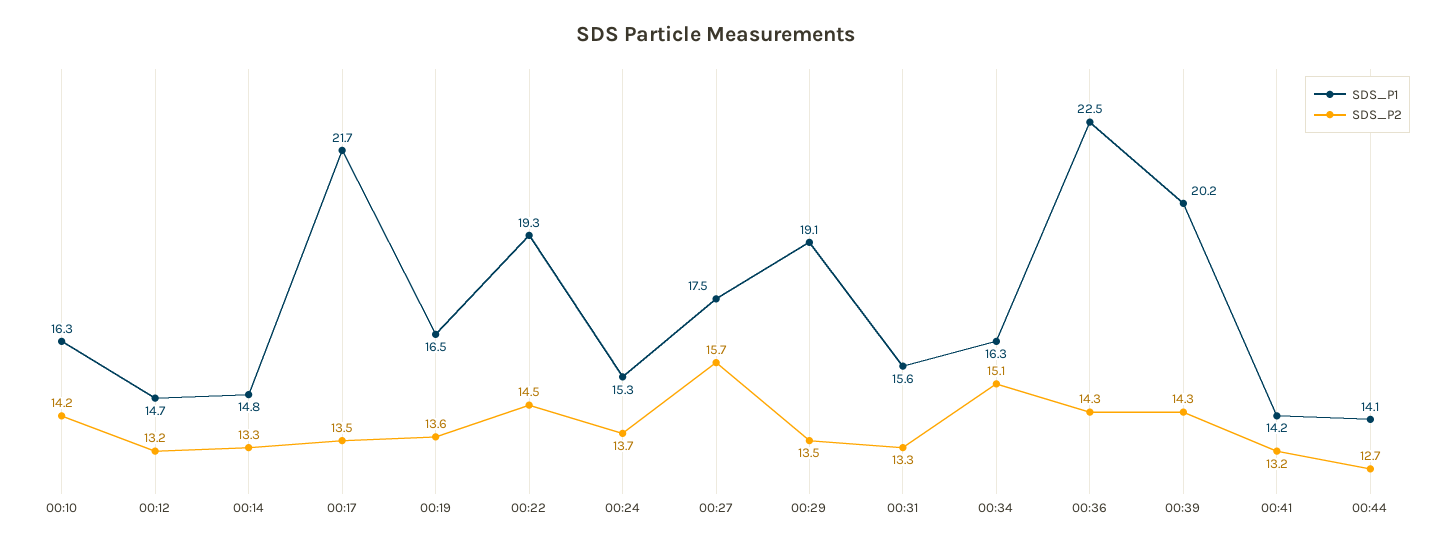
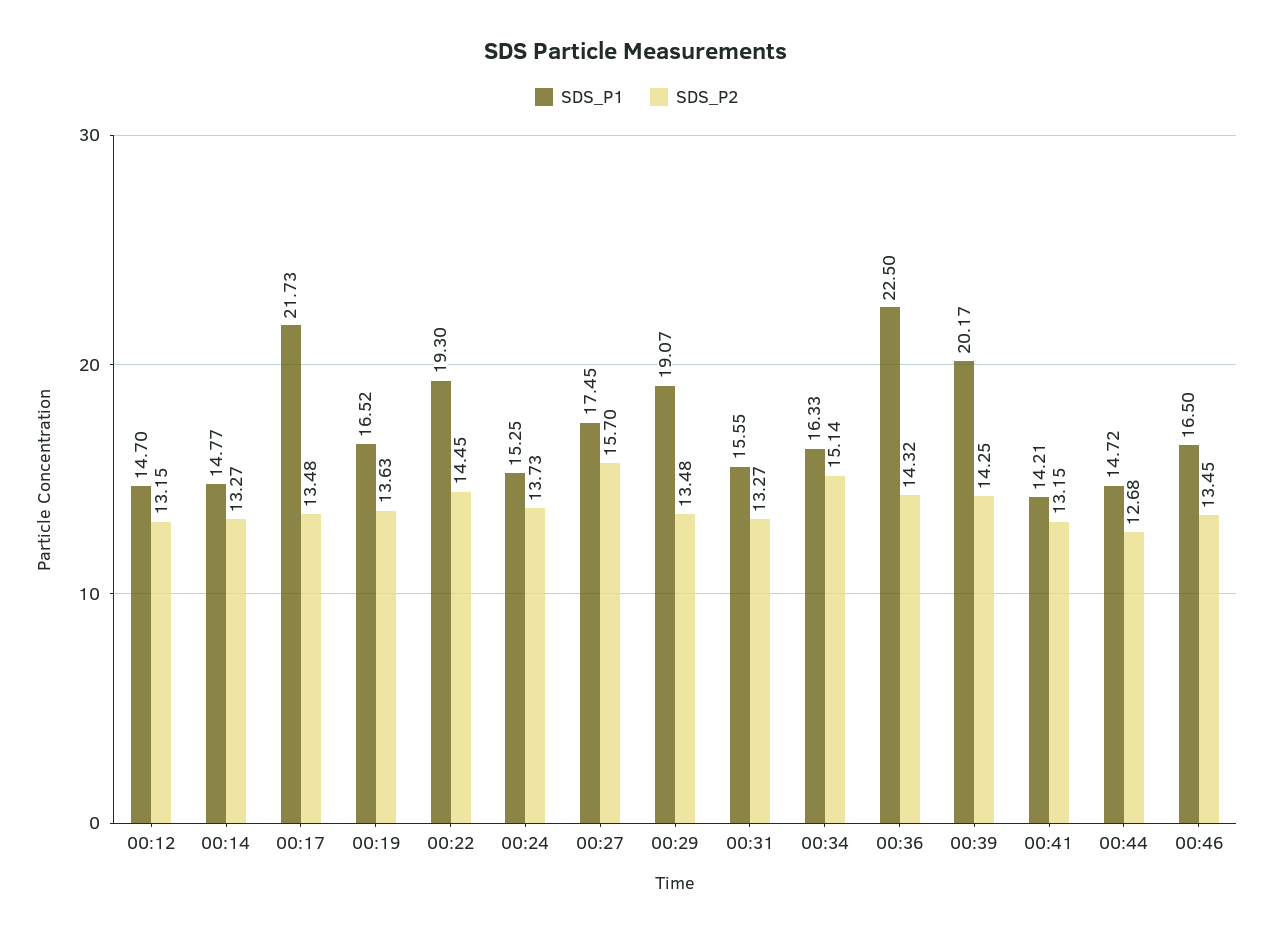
SDS_P1, 00:10: 16.3 -> none
SDS_P2, 00:10: 14.2 -> none
SDS_P1, 00:44: 14.1 -> 14.72
SDS_P1, 00:46: none -> 16.5
SDS_P2, 00:46: none -> 13.45

